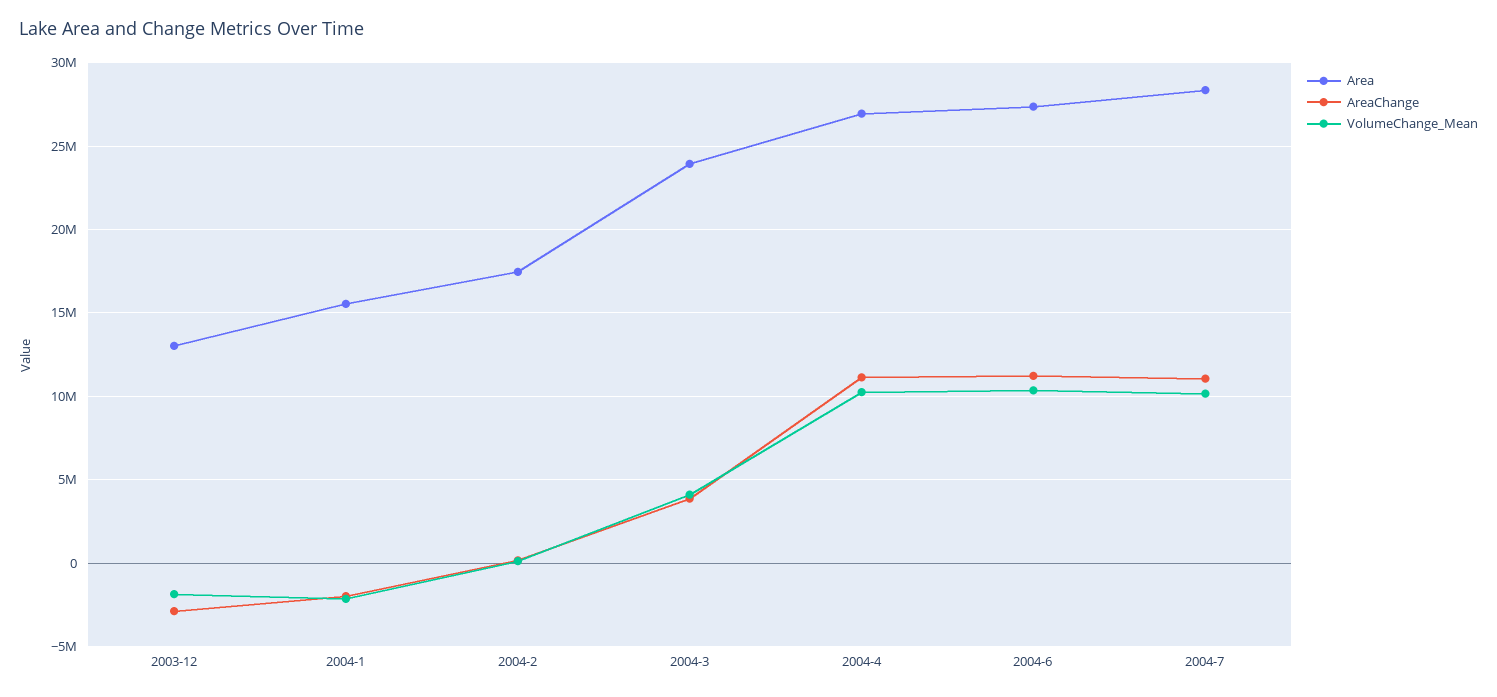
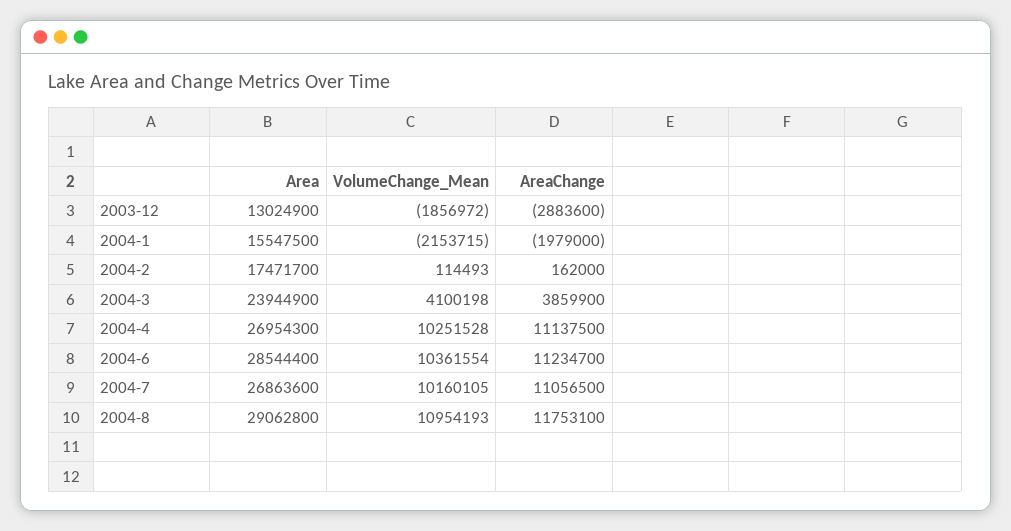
Area, 2004-6: 27500000 -> 28544400
Area, 2004-7: 28500000 -> 26863600
Area, 2004-8: none -> 29062800
VolumeChange_Mean, 2004-8: none -> 10954193
AreaChange, 2004-8: none -> 11753100

